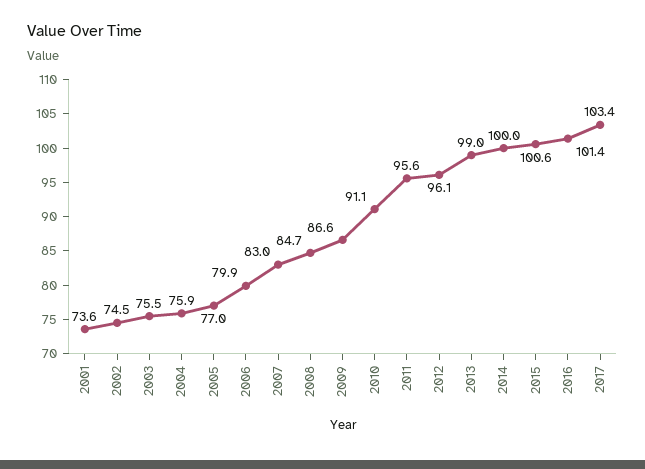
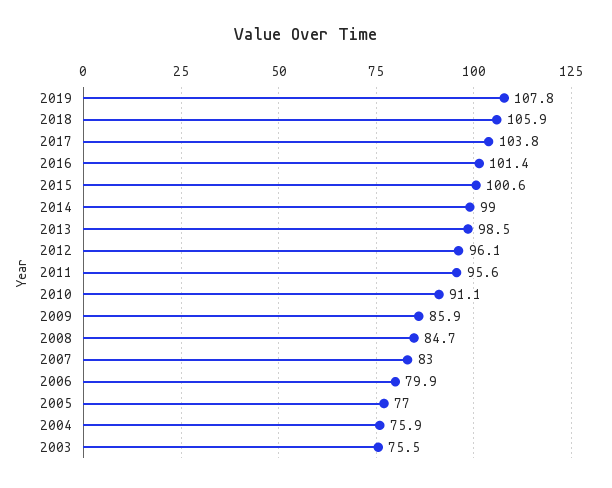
2001: 73.6 -> none
2002: 74.5 -> none
2009: 86.6 -> 85.9
2013: 99 -> 98.5
2014: 100 -> 99
2017: 103.4 -> 103.8
2019: none -> 107.8
2018: none -> 105.9

